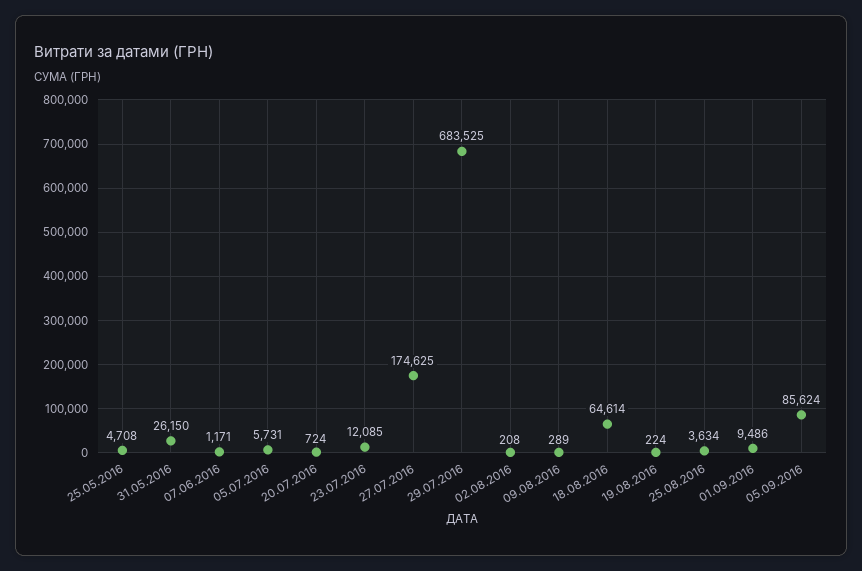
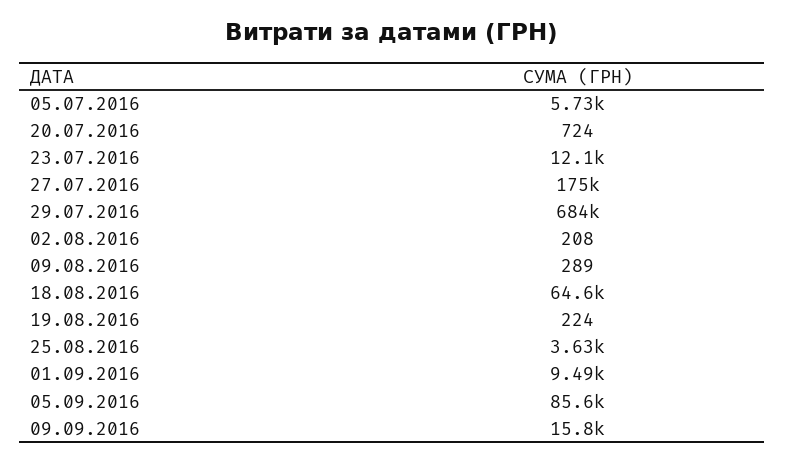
25.05.2016: 4708 -> none
31.05.2016: 26150 -> none
07.06.2016: 1171 -> none
09.09.2016: none -> 15800

